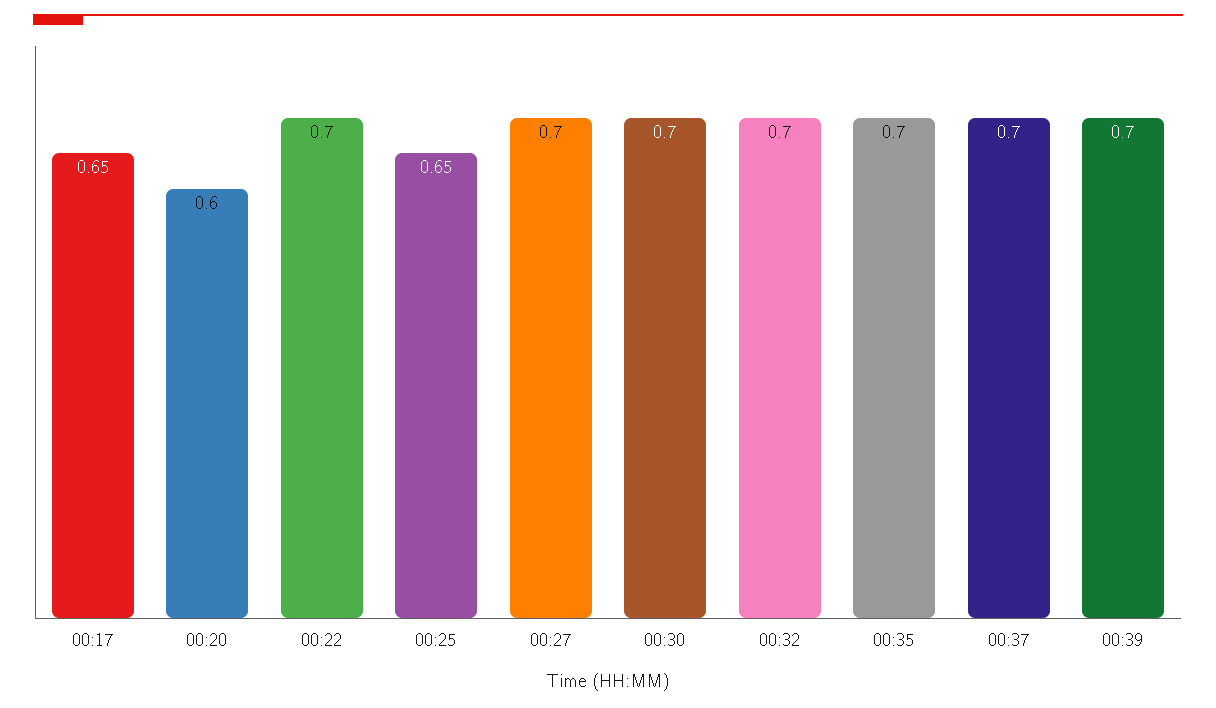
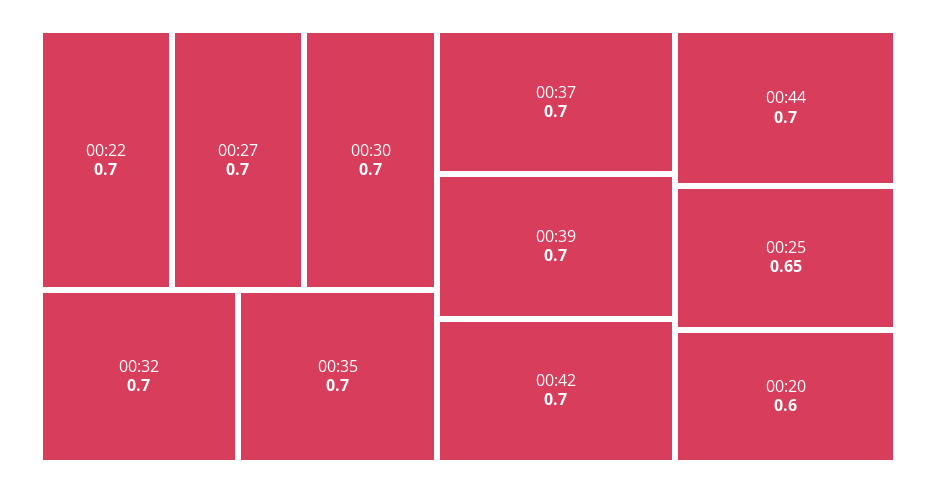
00:17: 0.65 -> none
00:42: none -> 0.7
00:44: none -> 0.7

